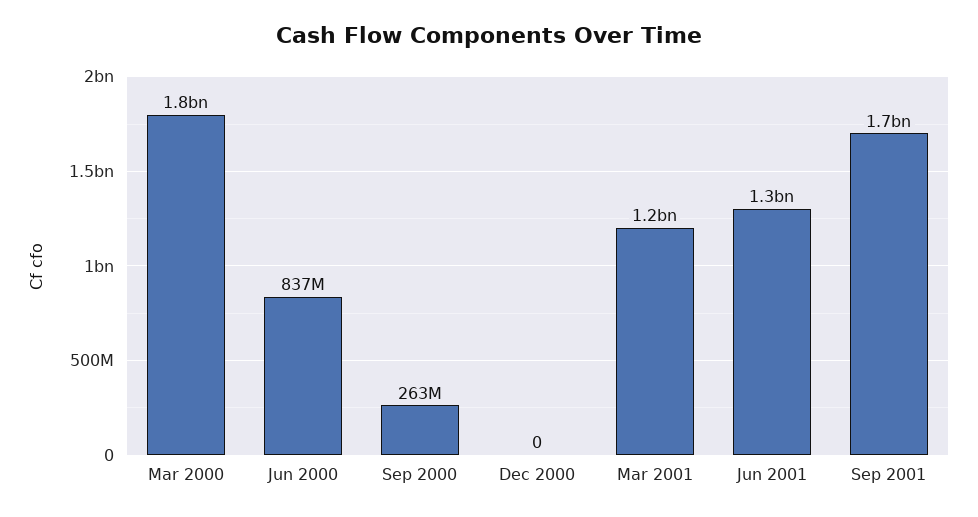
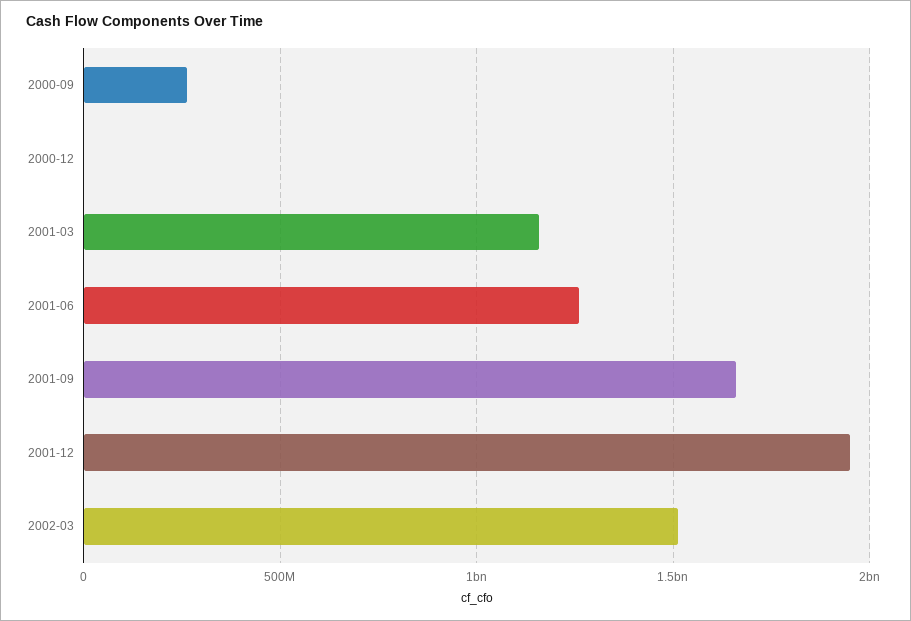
Mar 2000: 1800000000 -> none
Jun 2000: 837000000 -> none
2001-12: none -> 1950000000
2002-03: none -> 1500000000

